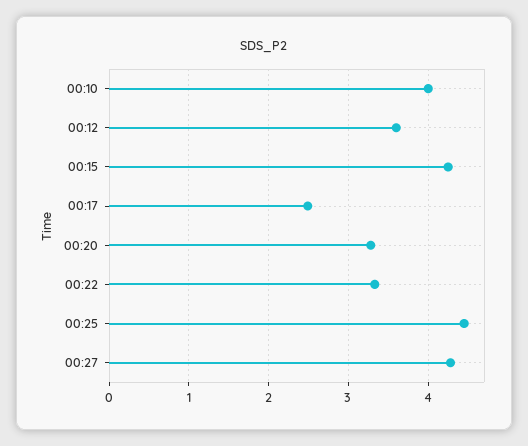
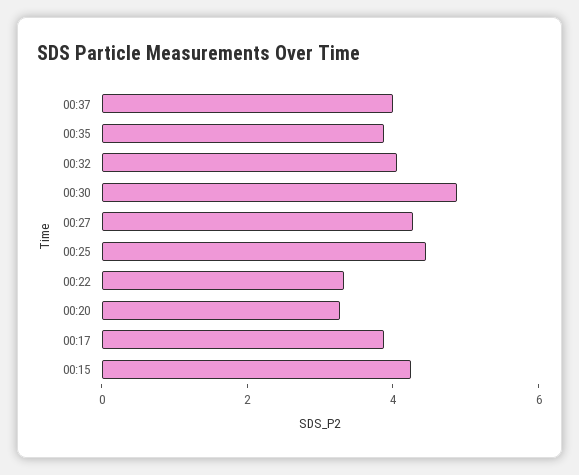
00:10: 4 -> none
00:12: 3.6 -> none
00:17: 2.5 -> 4
00:37: none -> 4
00:35: none -> 4
00:32: none -> 4
00:30: none -> 5

